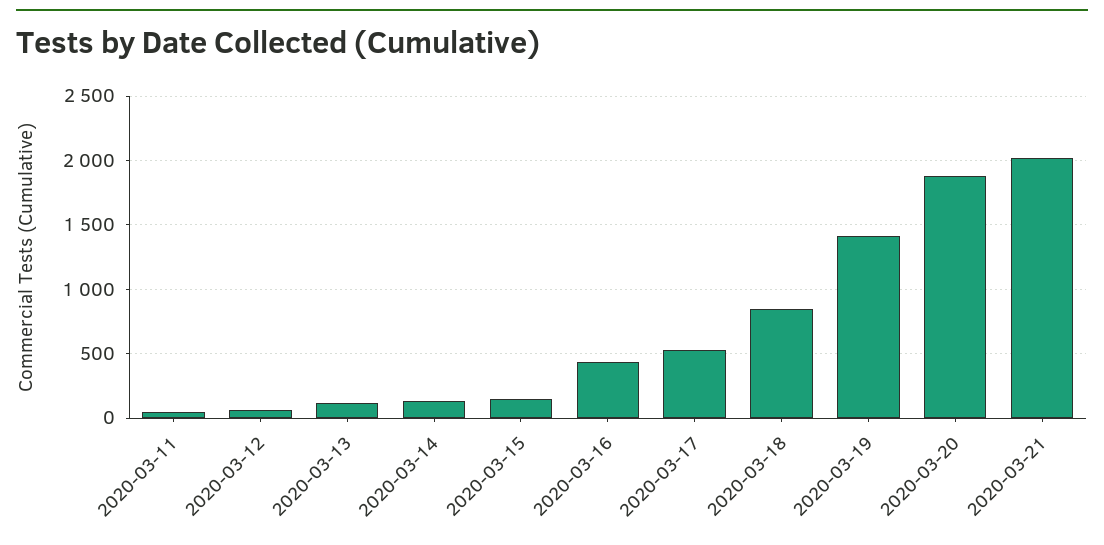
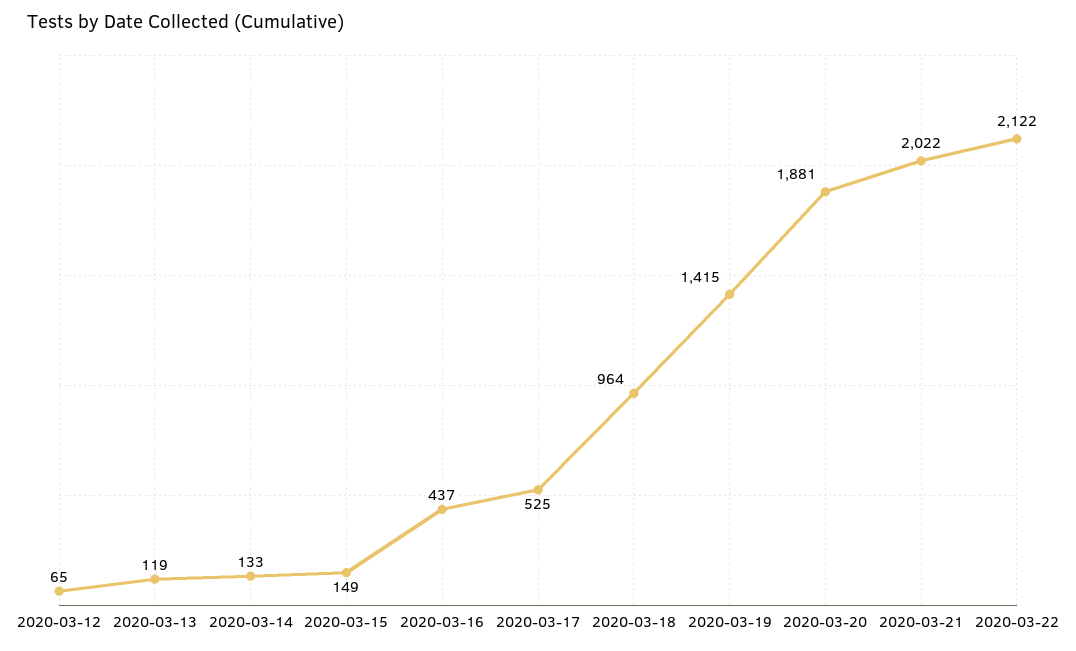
2020-03-11: 50 -> none
2020-03-18: 850 -> 964
2020-03-22: none -> 2122

